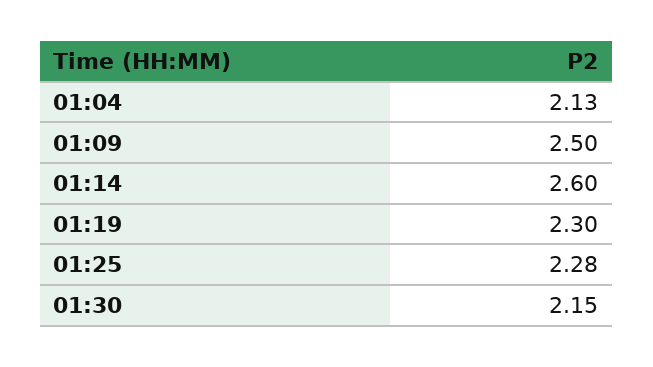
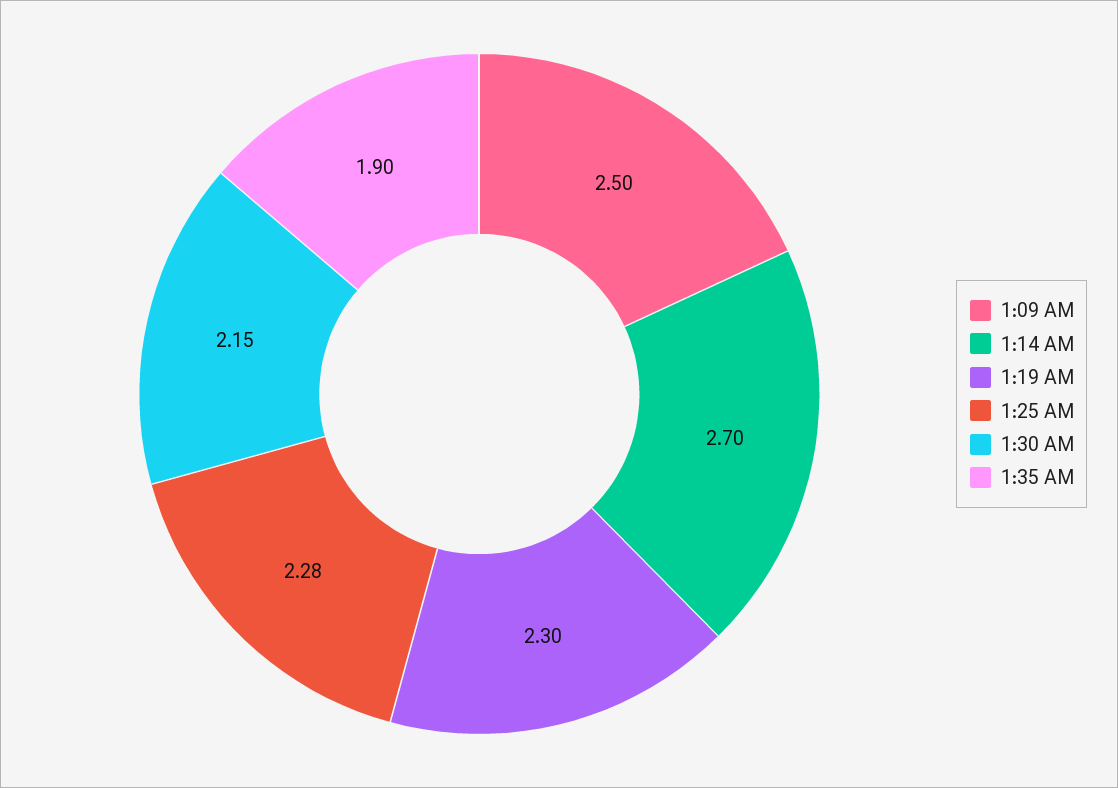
01:04: 2.13 -> none
01:14: 2.6 -> 2.7
1:35 AM: none -> 1.9

